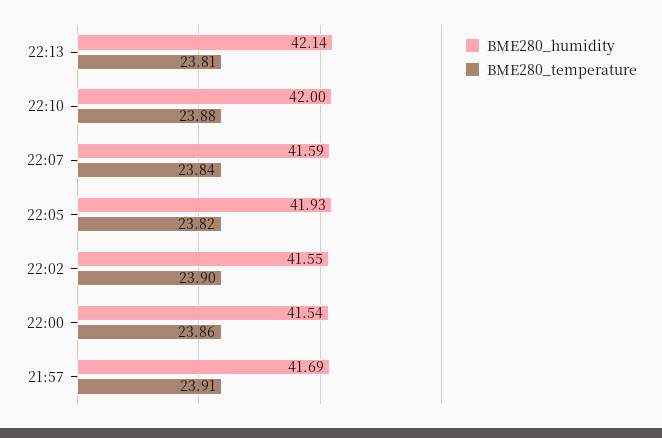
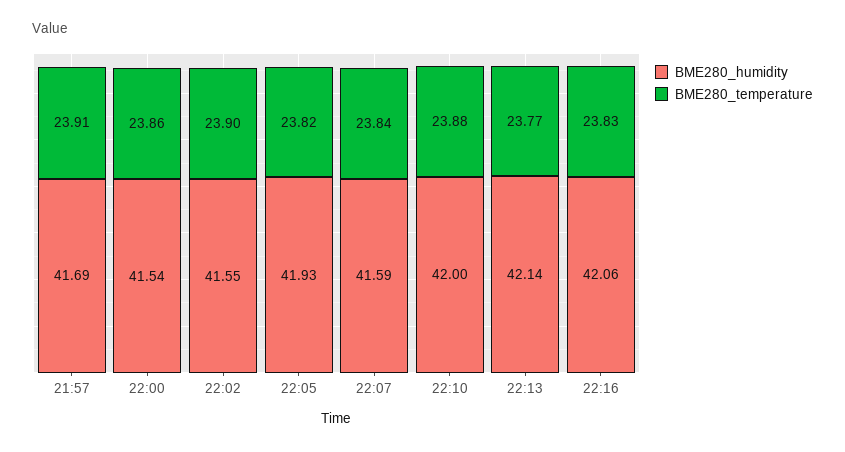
BME280_temperature, 22:13: 23.81 -> 23.77
BME280_humidity, 22:16: none -> 42.06
BME280_temperature, 22:16: none -> 23.83

